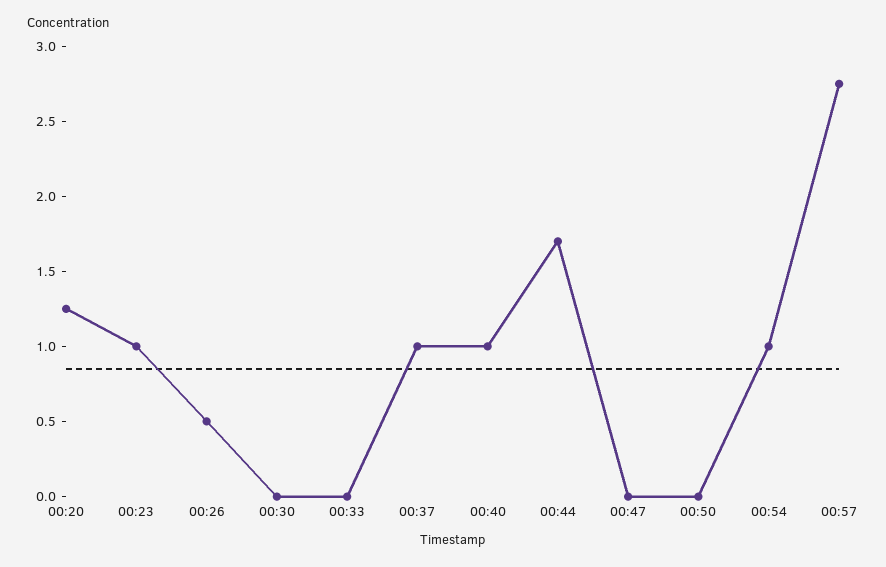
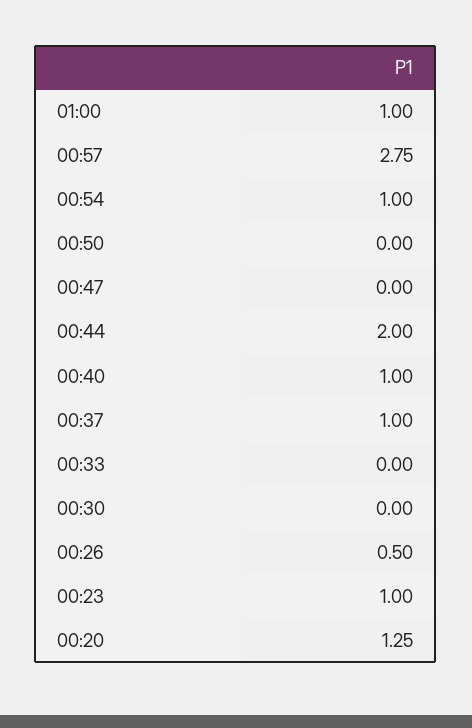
00:44: 1.7 -> 2
01:00: none -> 1

